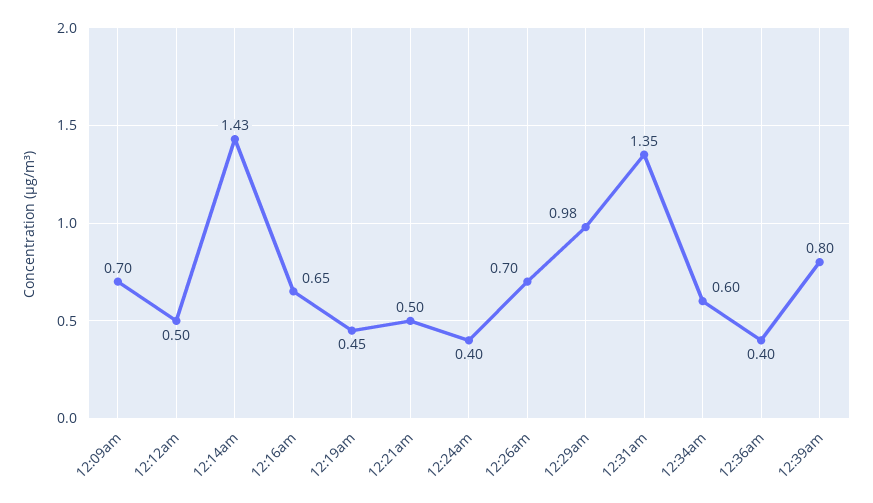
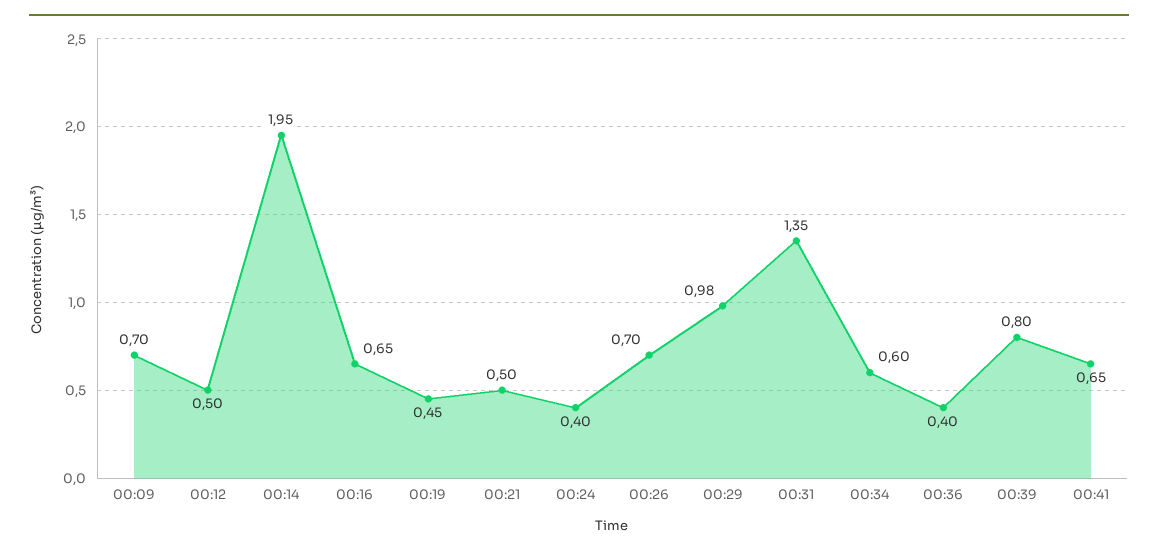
12:14am: 1.43 -> 1.95
00:41: none -> 0.65

